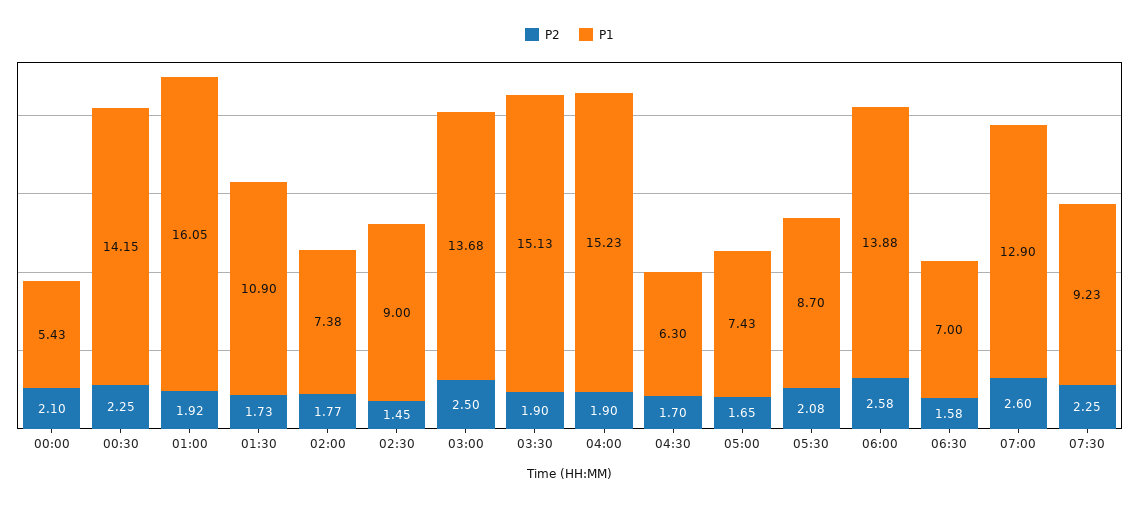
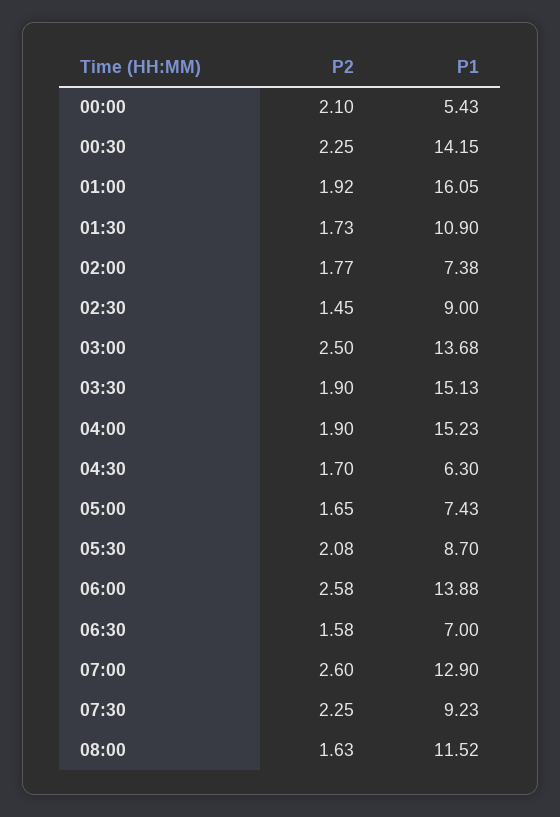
P2, 08:00: none -> 1.63
P1, 08:00: none -> 11.52

